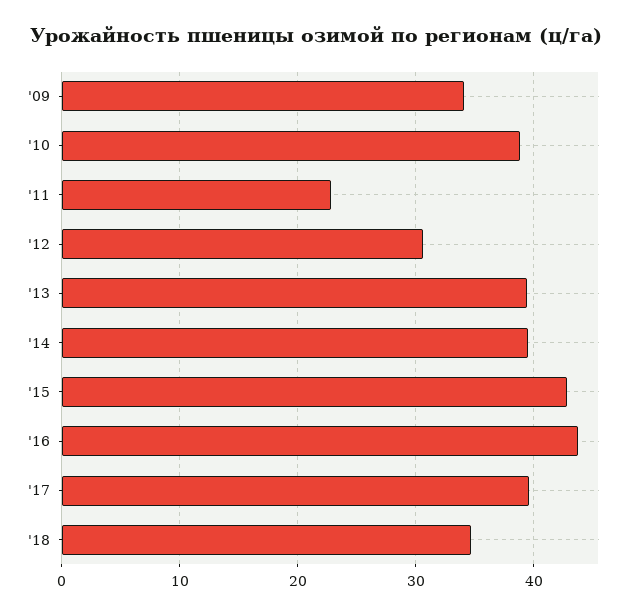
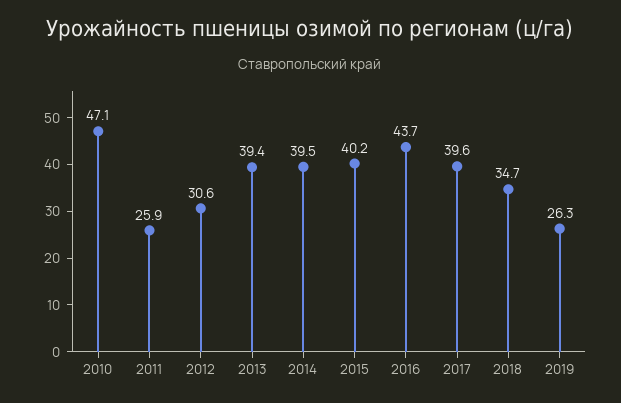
'09: 34 -> none
'10: 39 -> 47.1
'11: 23 -> 25.9
'15: 43 -> 40.2
2019: none -> 26.3

